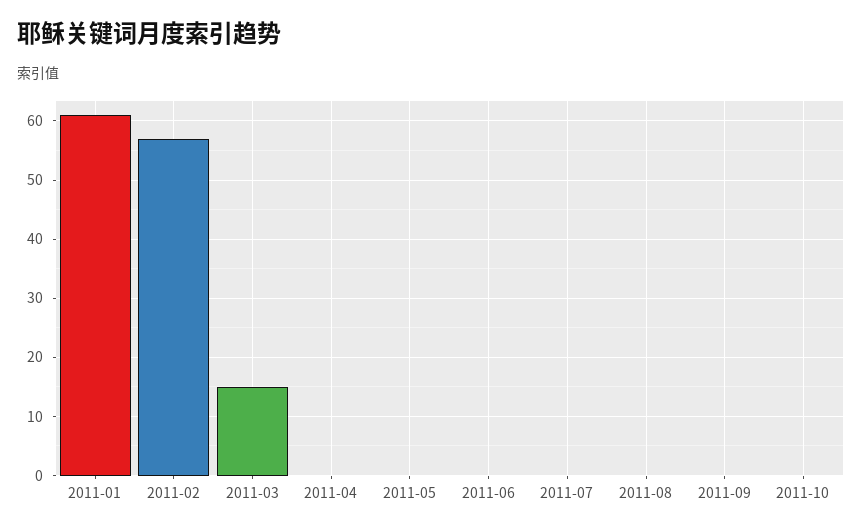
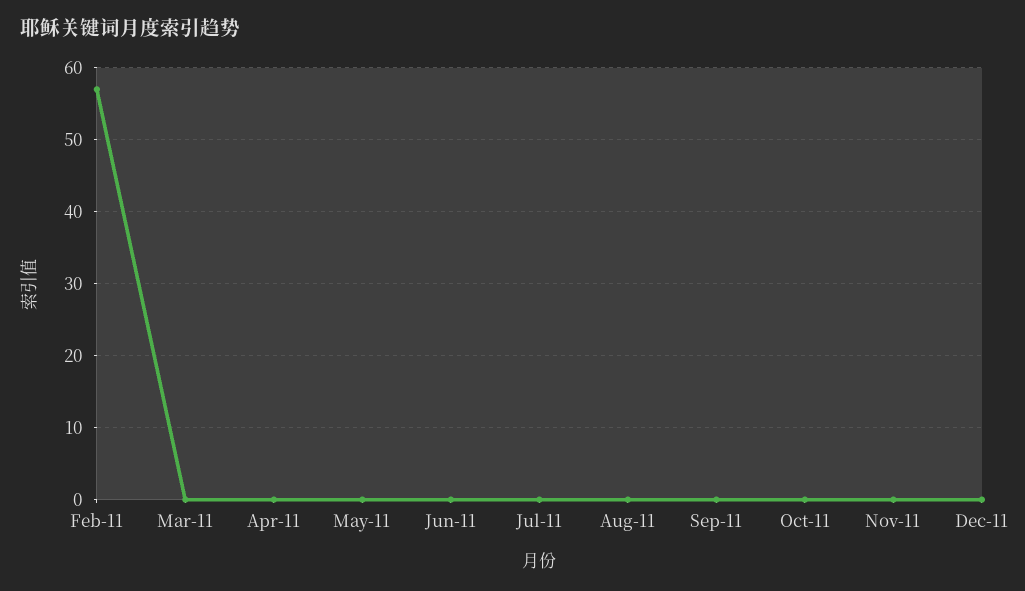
2011-01: 60 -> none
2011-03: 15 -> 0
Nov-11: none -> 0
Dec-11: none -> 0

